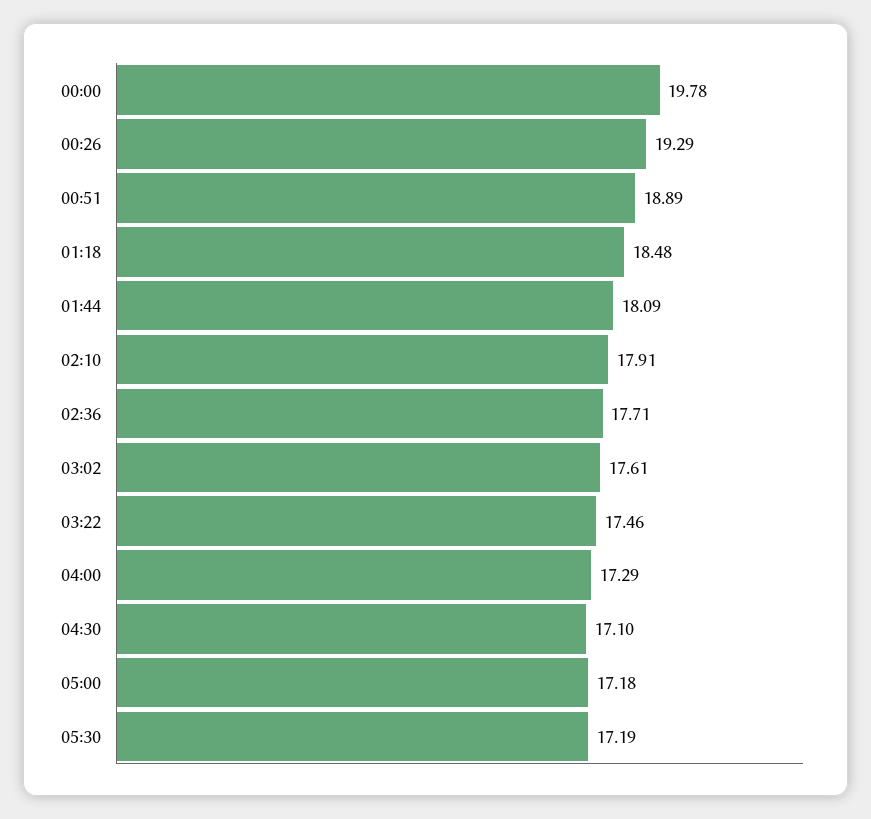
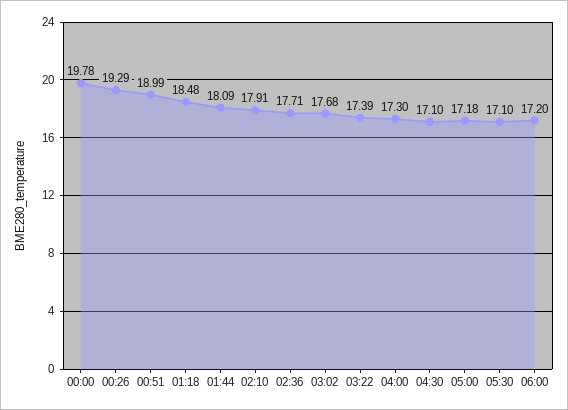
00:51: 18.89 -> 18.99
03:02: 17.61 -> 17.68
03:22: 17.46 -> 17.39
04:00: 17.29 -> 17.3
05:30: 17.19 -> 17.1
06:00: none -> 17.2

